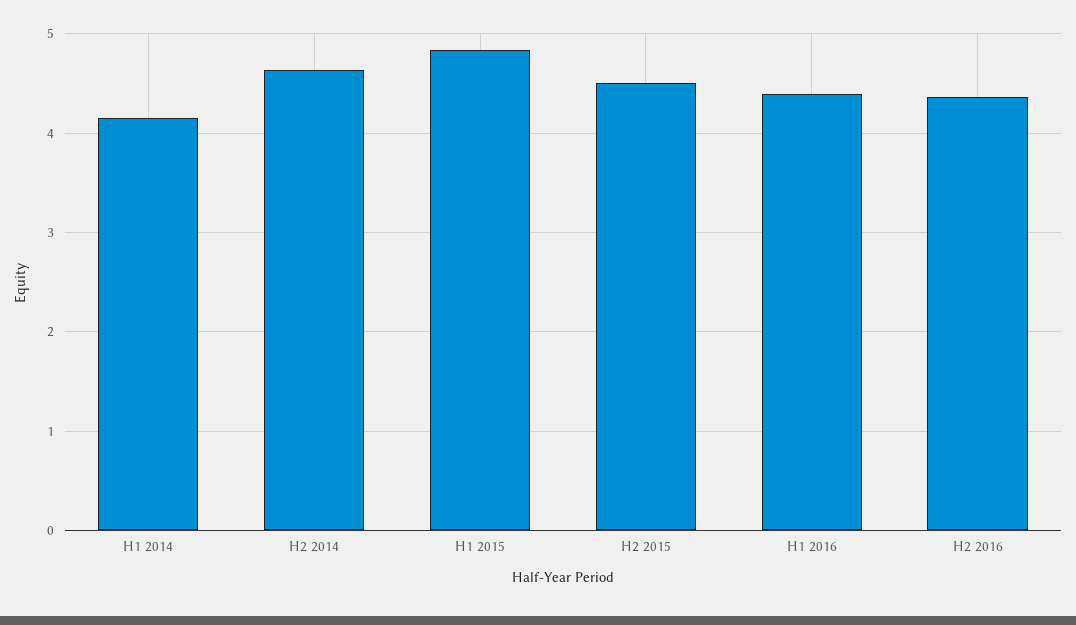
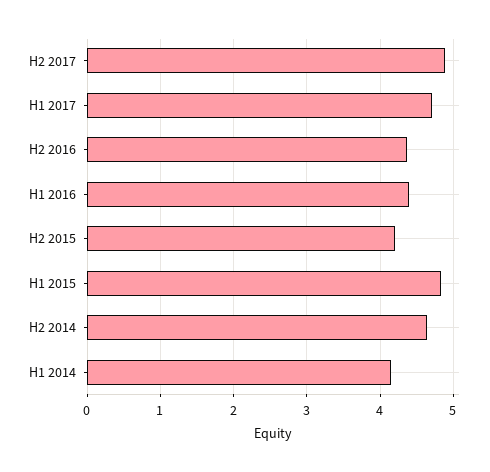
H2 2015: 4.5 -> 4.2
H2 2017: none -> 4.9
H1 2017: none -> 4.7

